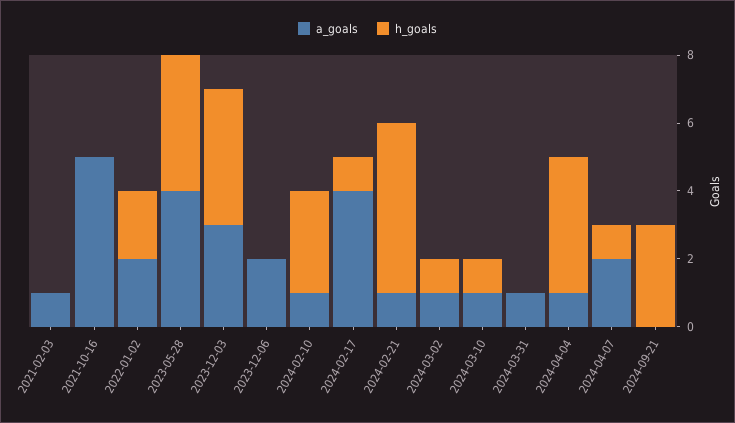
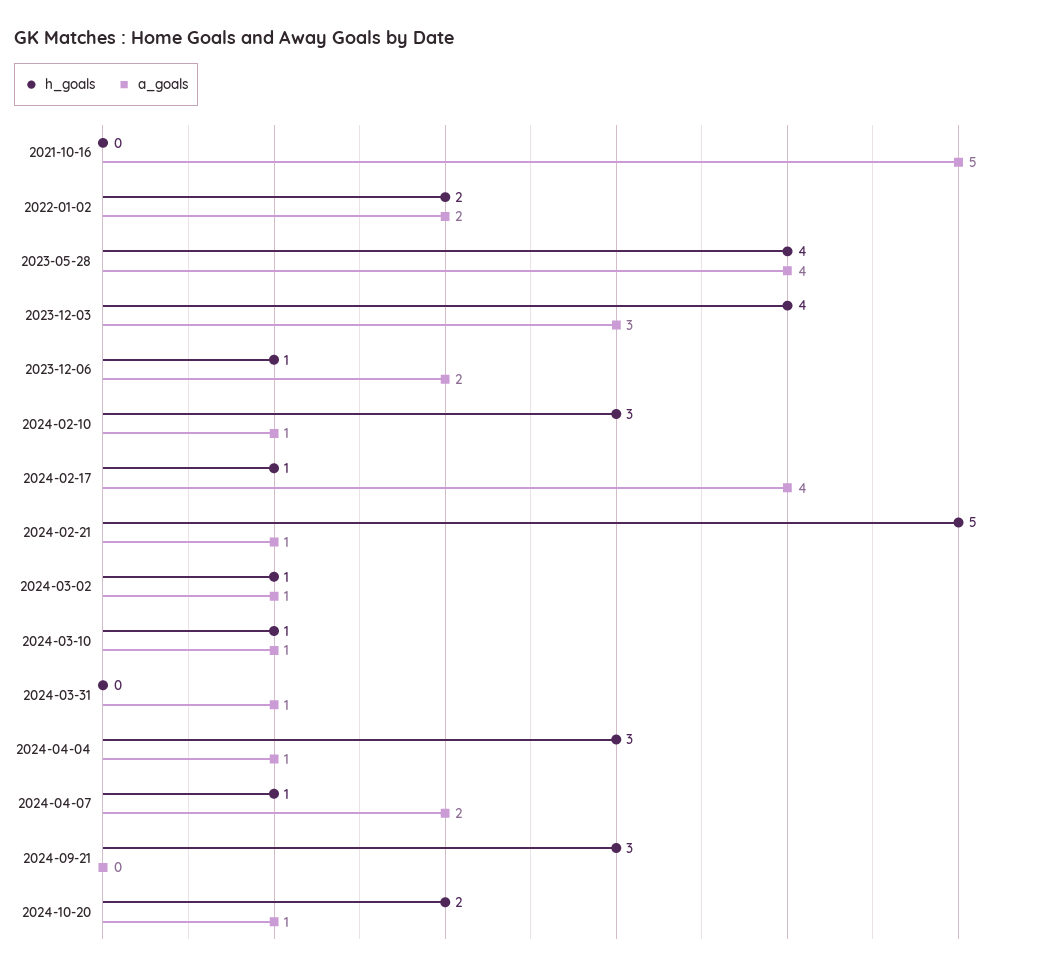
a_goals, 2021-02-03: 1 -> none
h_goals, 2021-02-03: 0 -> none
h_goals, 2023-12-06: 0 -> 1
h_goals, 2024-04-04: 4 -> 3
h_goals, 2024-10-20: none -> 2
a_goals, 2024-10-20: none -> 1

